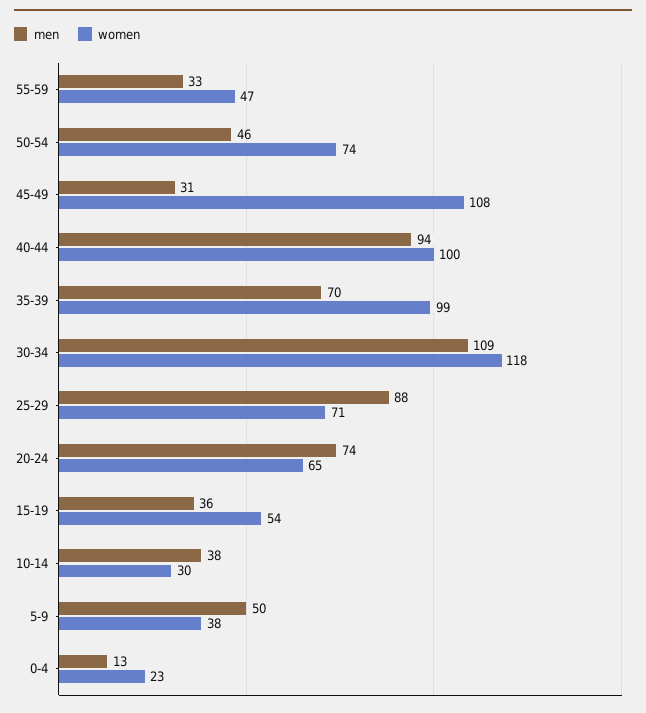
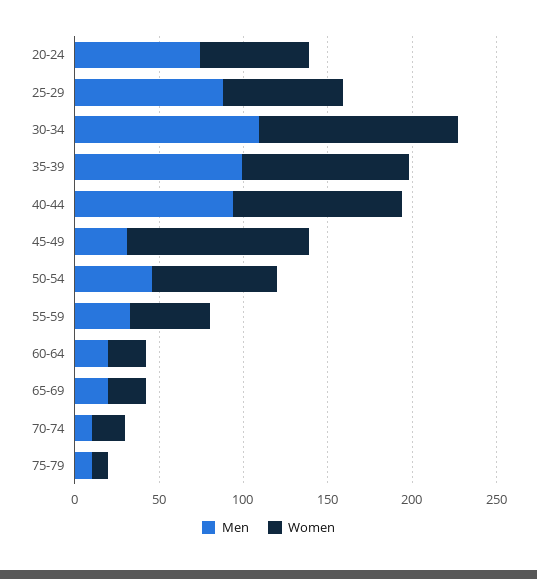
men, 35-39: 70 -> 100
men, 15-19: 36 -> none
women, 15-19: 54 -> none
men, 10-14: 38 -> none
women, 10-14: 30 -> none
men, 5-9: 50 -> none
women, 5-9: 38 -> none
men, 0-4: 13 -> none
women, 0-4: 23 -> none
men, 60-64: none -> 20
women, 60-64: none -> 20
men, 65-69: none -> 20
women, 65-69: none -> 20
men, 70-74: none -> 10
women, 70-74: none -> 20
men, 75-79: none -> 10
women, 75-79: none -> 10

